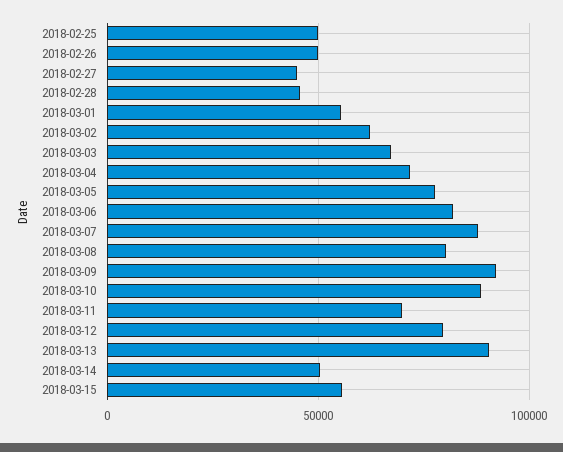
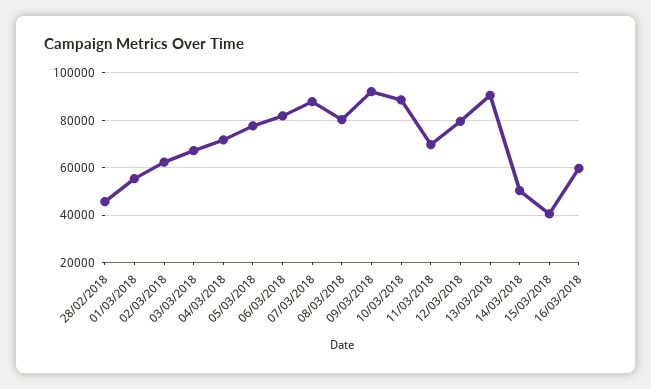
2018-02-25: 50000 -> none
2018-02-26: 50000 -> none
2018-02-27: 45000 -> none
2018-03-15: 55000 -> 40000
16/03/2018: none -> 60000

